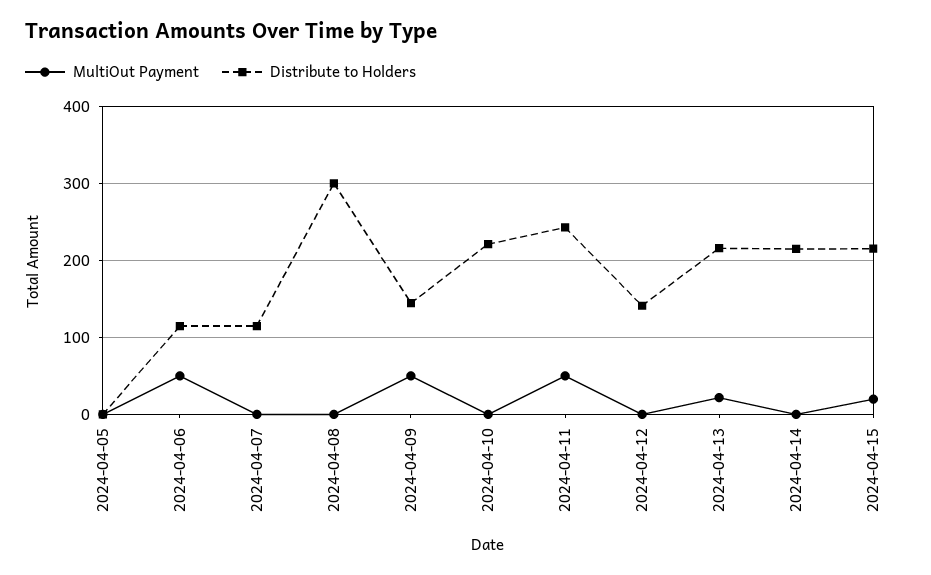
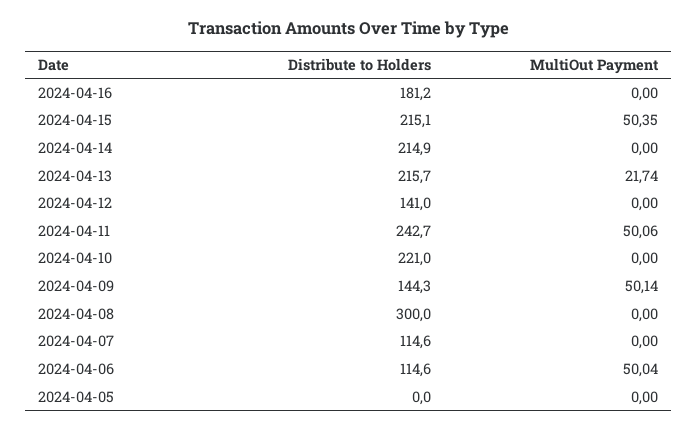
MultiOut Payment, 2024-04-15: 20 -> 50.35
Distribute to Holders, 2024-04-16: none -> 181.2
MultiOut Payment, 2024-04-16: none -> 0

